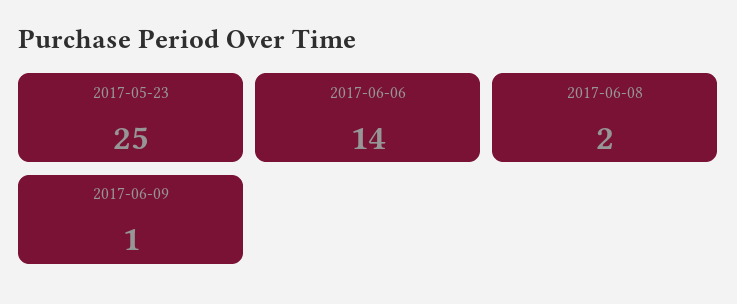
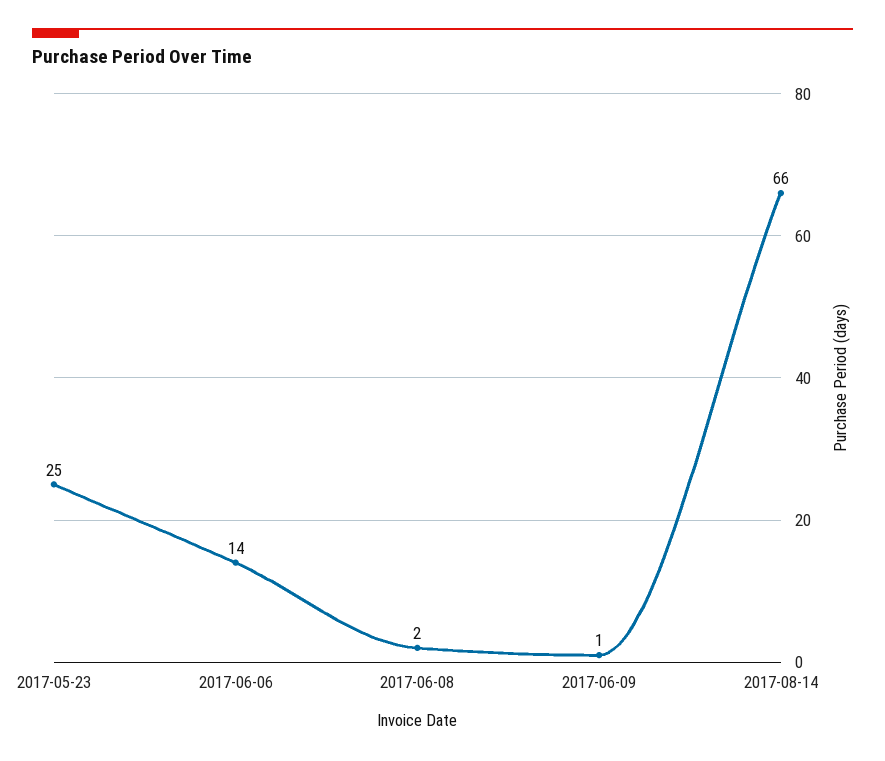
2017-08-14: none -> 66

